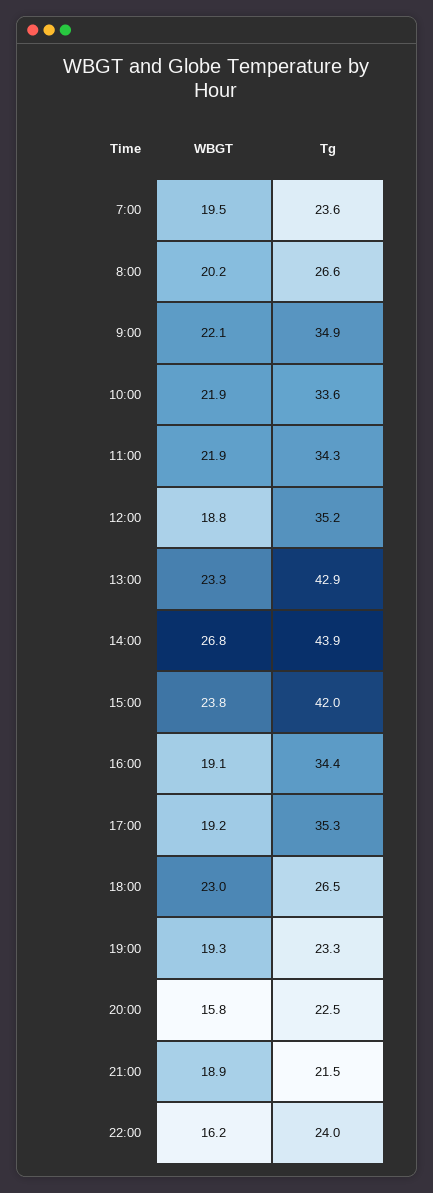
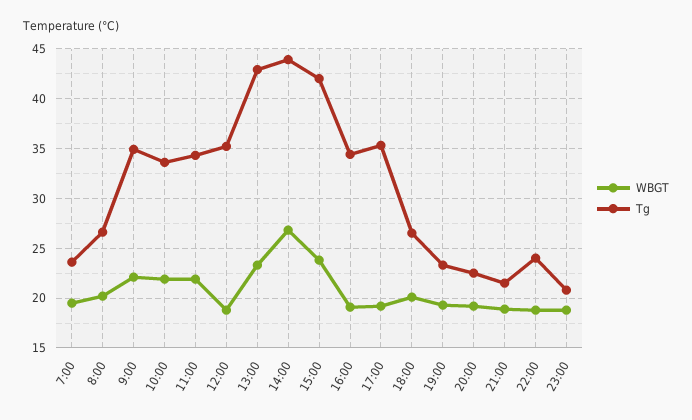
WBGT, 18:00: 23 -> 20
WBGT, 20:00: 15.8 -> 19
WBGT, 22:00: 16.2 -> 19
WBGT, 23:00: none -> 19
Tg, 23:00: none -> 21

